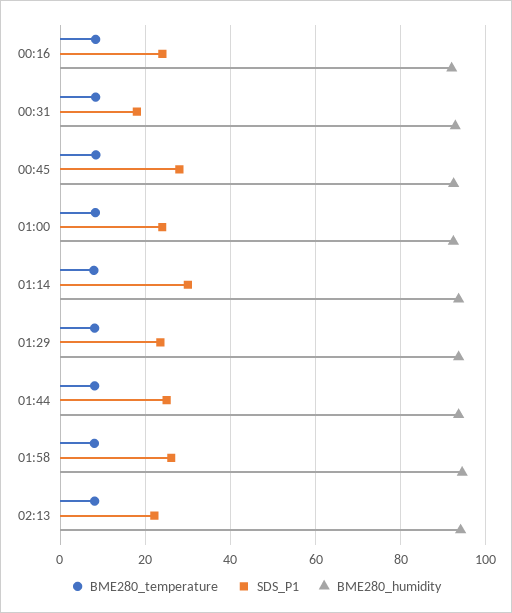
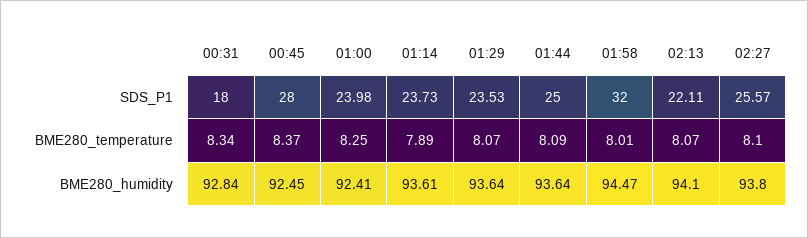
BME280_temperature, 00:16: 8 -> none
SDS_P1, 00:16: 24 -> none
BME280_humidity, 00:16: 92 -> none
SDS_P1, 01:14: 30 -> 23.73
SDS_P1, 01:58: 26 -> 32
SDS_P1, 02:27: none -> 25.57
BME280_temperature, 02:27: none -> 8.1
BME280_humidity, 02:27: none -> 93.8

